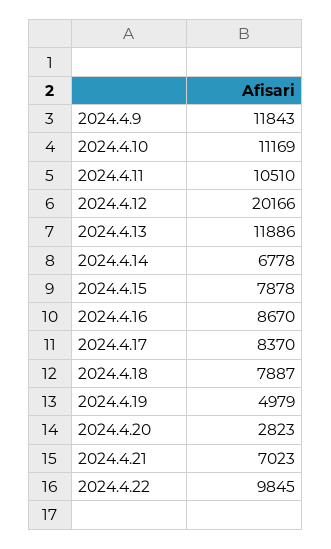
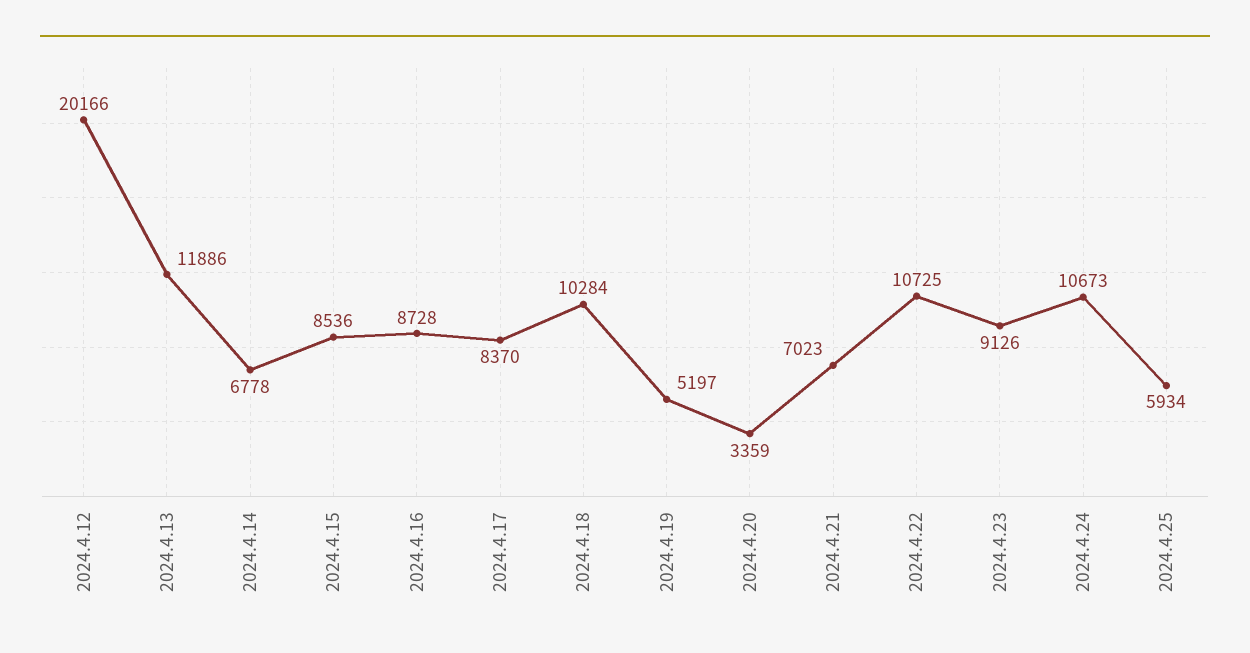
2024.4.9: 11843 -> none
2024.4.10: 11169 -> none
2024.4.11: 10510 -> none
2024.4.15: 7878 -> 8536
2024.4.16: 8670 -> 8728
2024.4.18: 7887 -> 10284
2024.4.19: 4979 -> 5197
2024.4.20: 2823 -> 3359
2024.4.22: 9845 -> 10725
2024.4.23: none -> 9126
2024.4.24: none -> 10673
2024.4.25: none -> 5934

